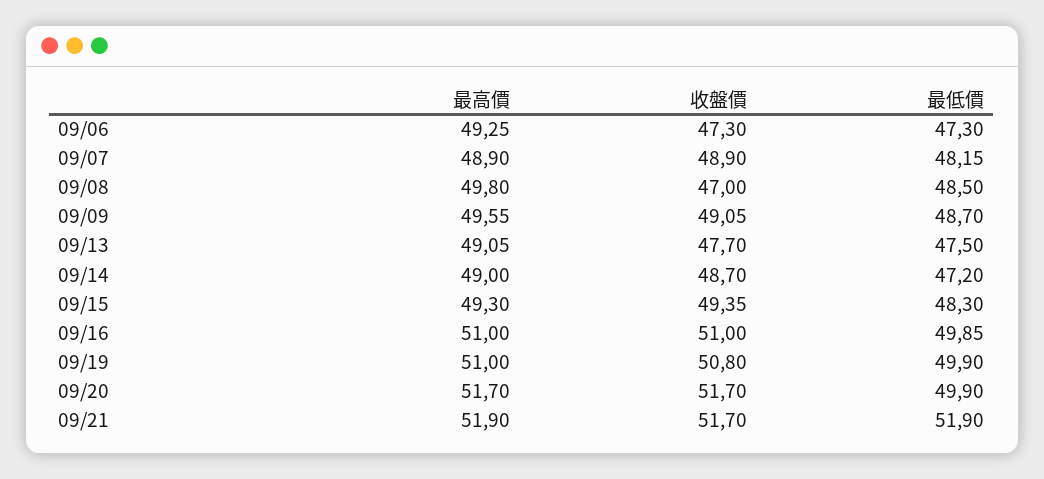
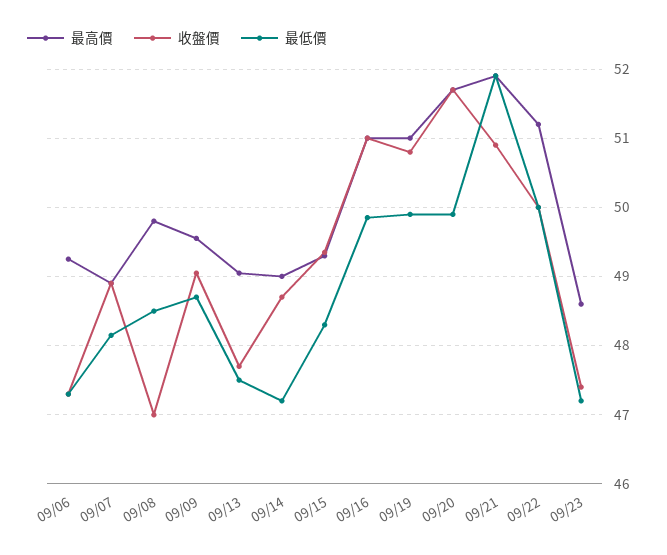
收盤價, 09/21: 51.7 -> 50.9
最高價, 09/22: none -> 51.2
收盤價, 09/22: none -> 50
最低價, 09/22: none -> 50
最高價, 09/23: none -> 48.6
收盤價, 09/23: none -> 47.4
最低價, 09/23: none -> 47.2

